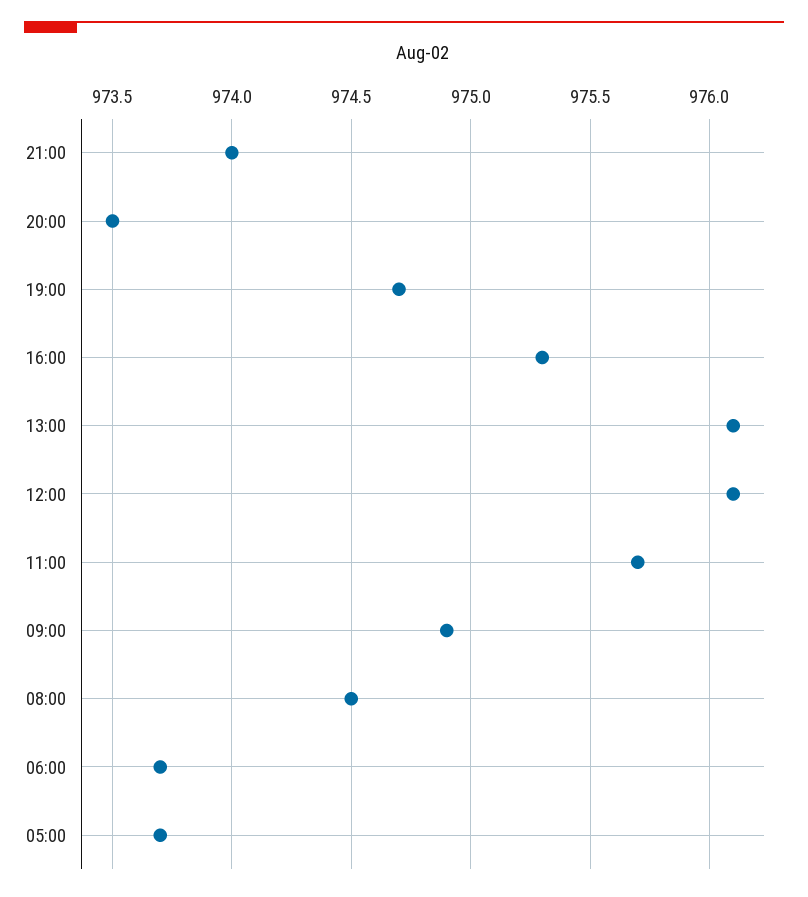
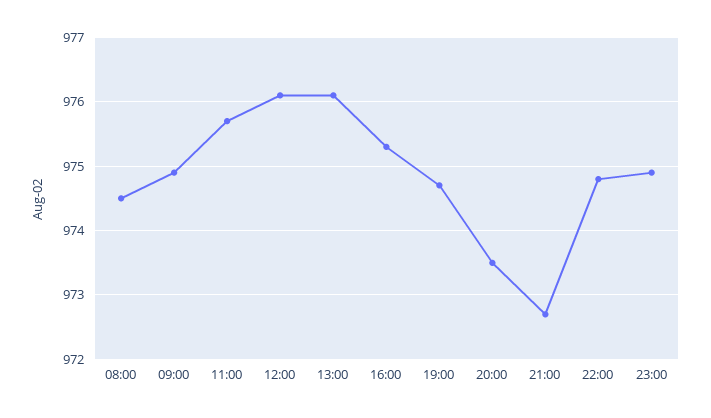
21:00: 974 -> 972.7
06:00: 973.7 -> none
05:00: 973.7 -> none
22:00: none -> 974.8
23:00: none -> 974.9

